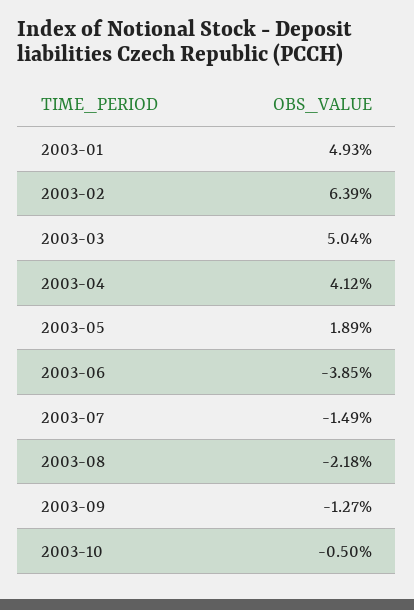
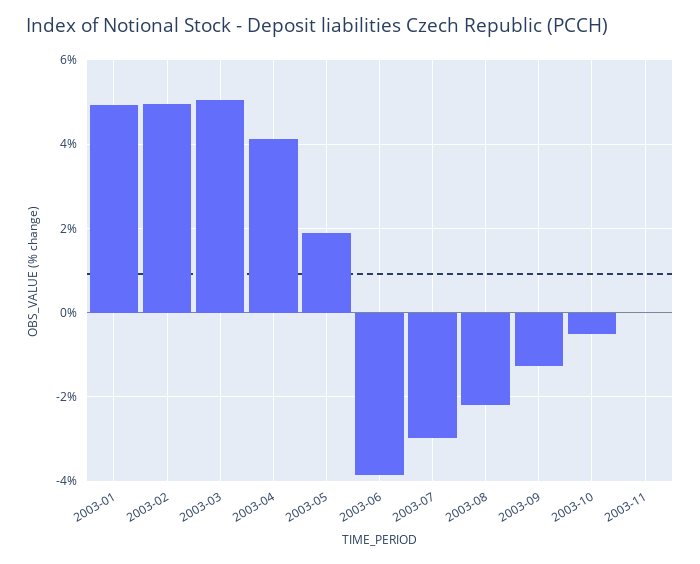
2003-02: 6.39 -> 5
2003-07: -1.49 -> -3
2003-11: none -> 0

